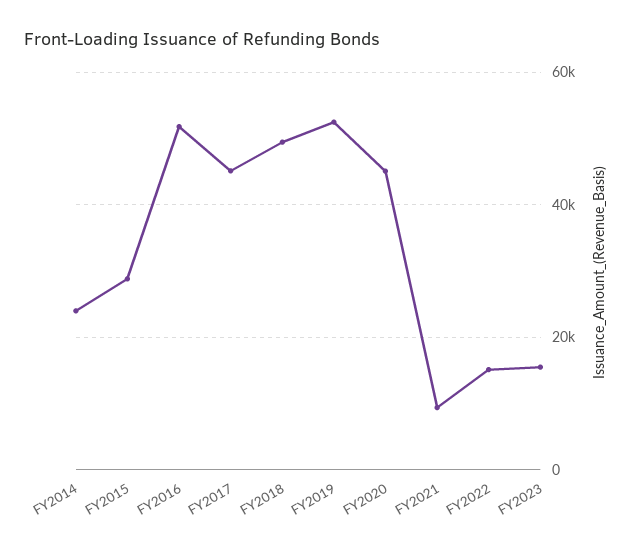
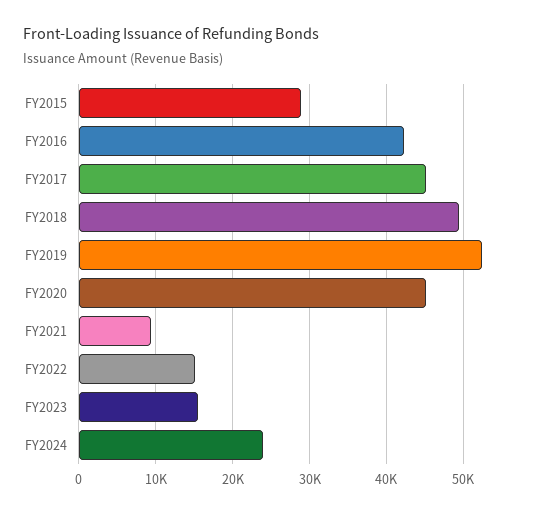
FY2014: 24000 -> none
FY2016: 52000 -> 42000
FY2024: none -> 24000

